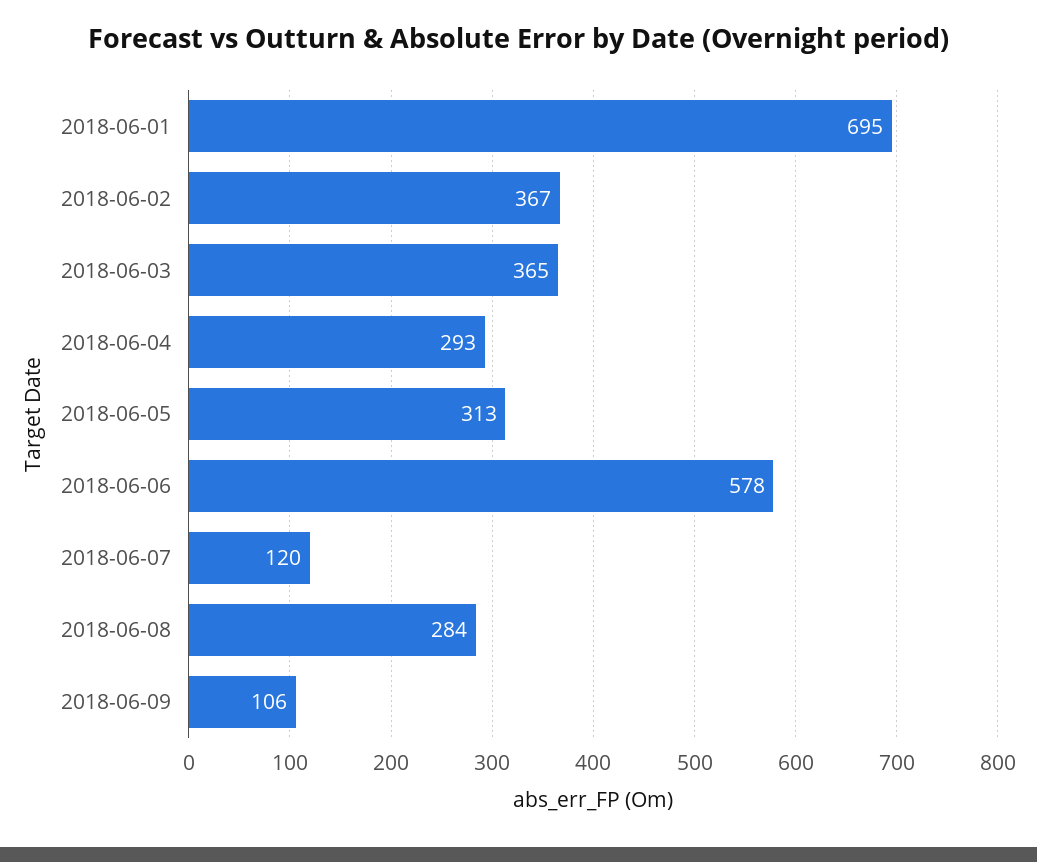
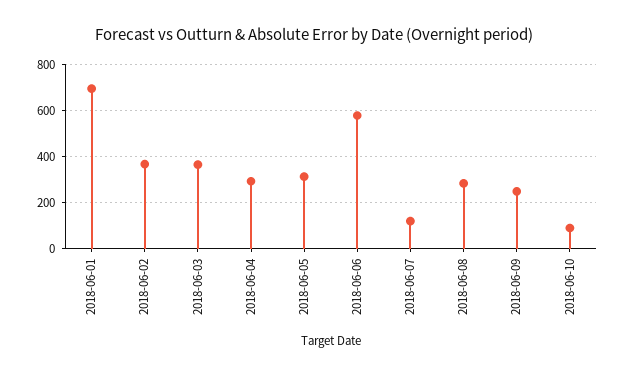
2018-06-09: 106 -> 250
2018-06-10: none -> 100

